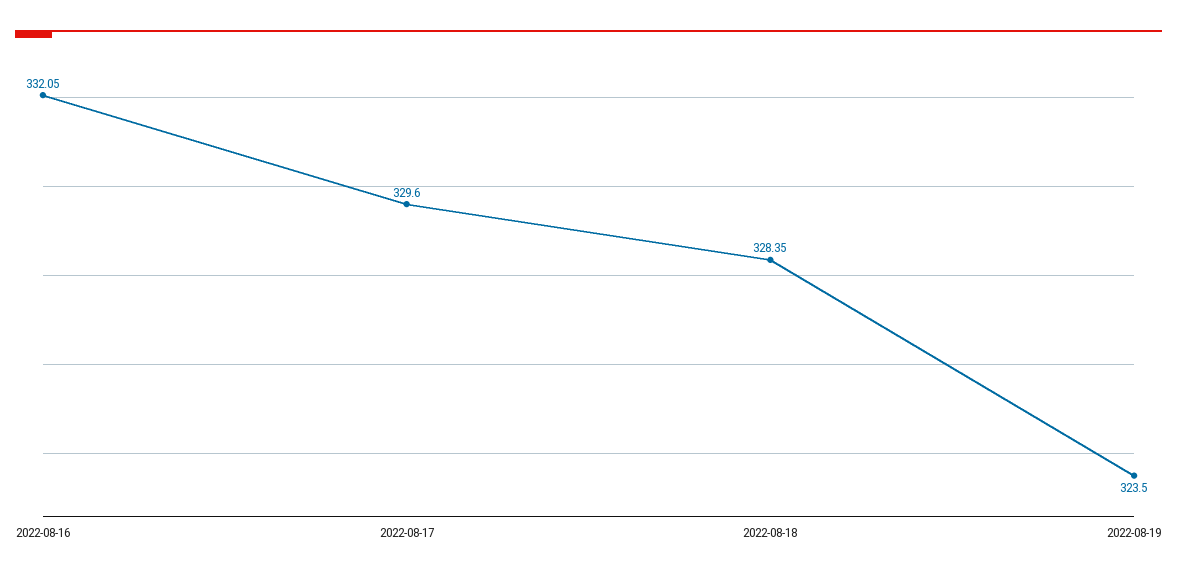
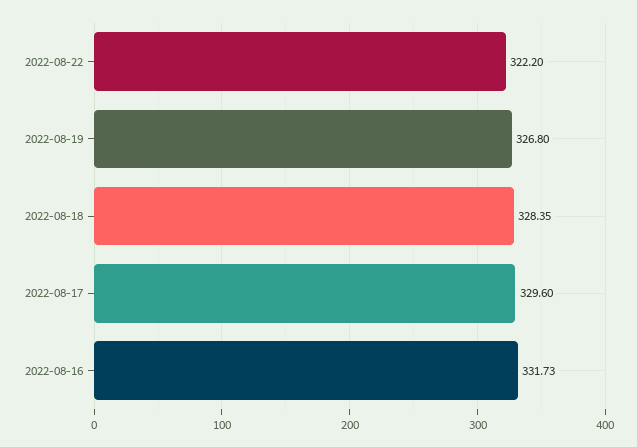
2022-08-16: 332.05 -> 331.73
2022-08-19: 323.5 -> 326.8
2022-08-22: none -> 322.2

